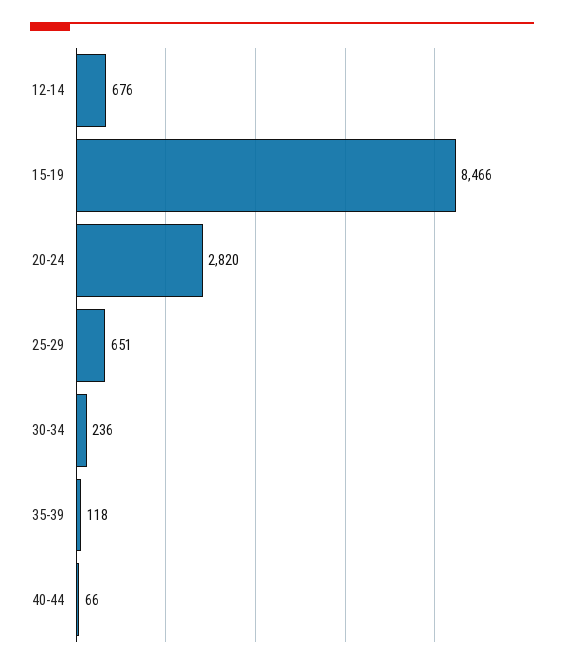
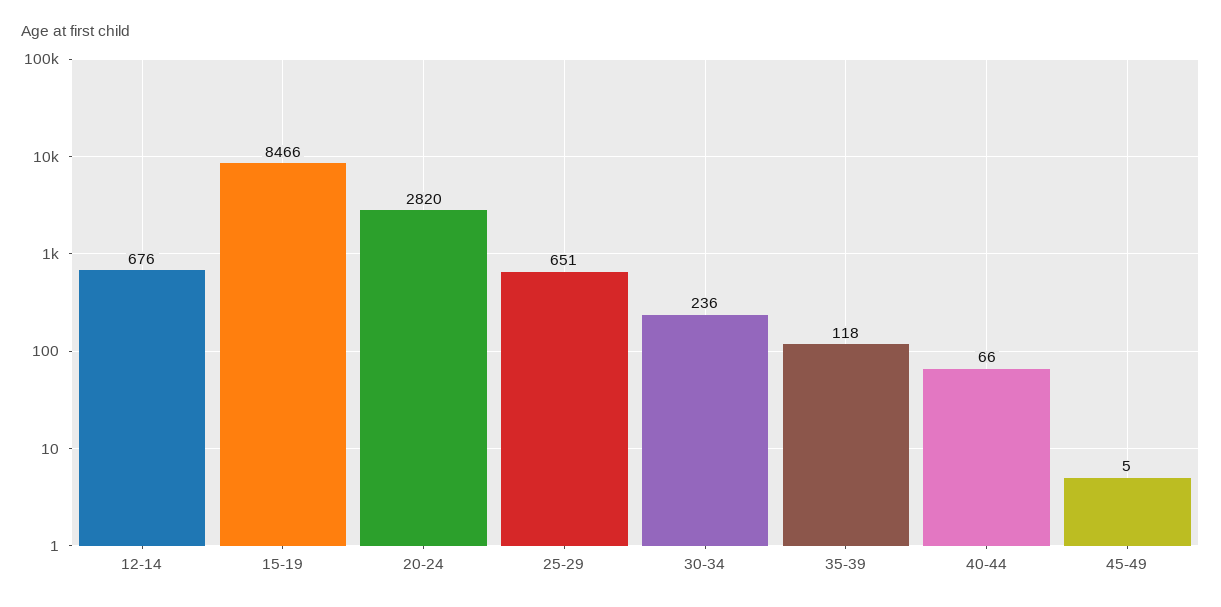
45-49: none -> 5

